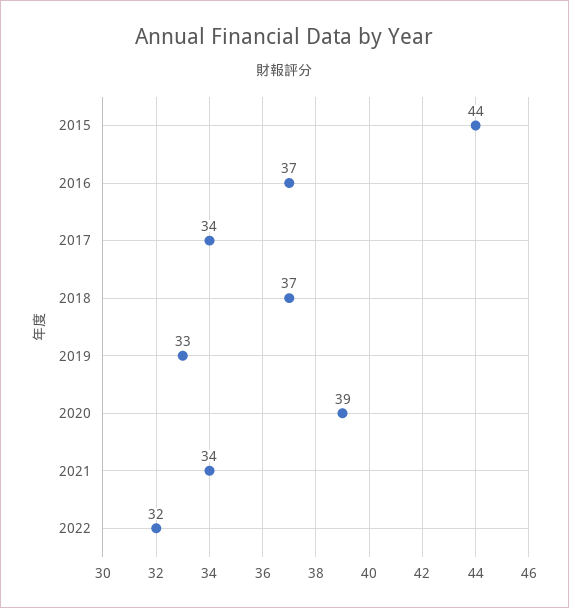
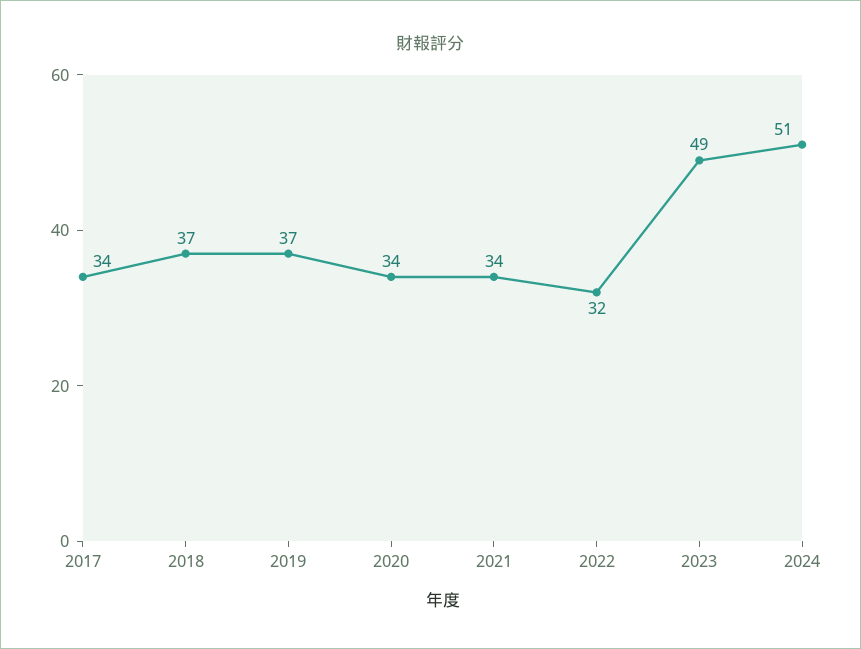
2015: 44 -> none
2016: 37 -> none
2019: 33 -> 37
2020: 39 -> 34
2023: none -> 49
2024: none -> 51

